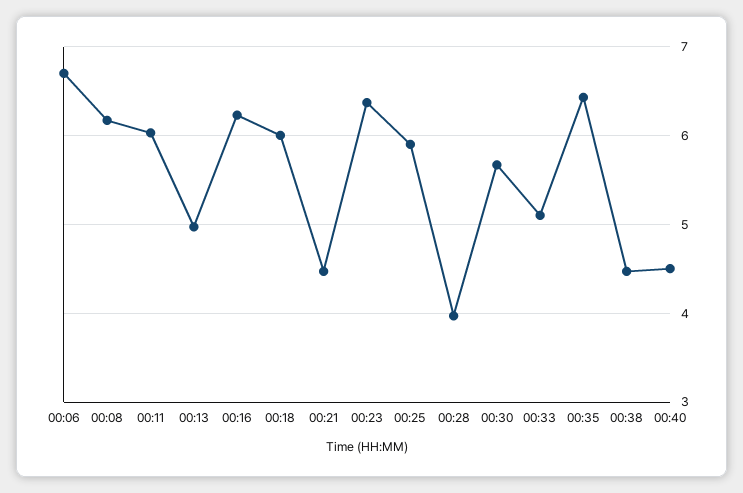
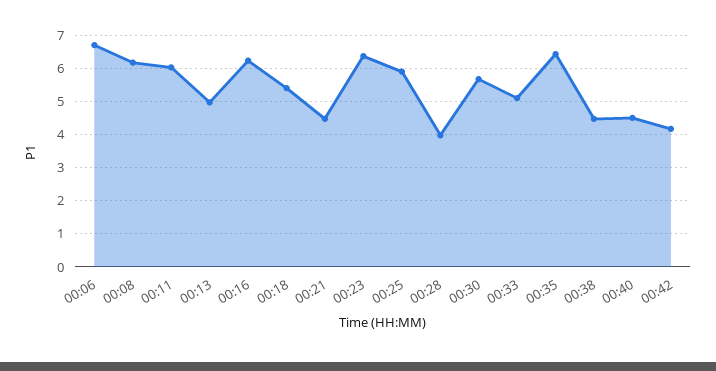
00:18: 6 -> 5.4
00:42: none -> 4.2

